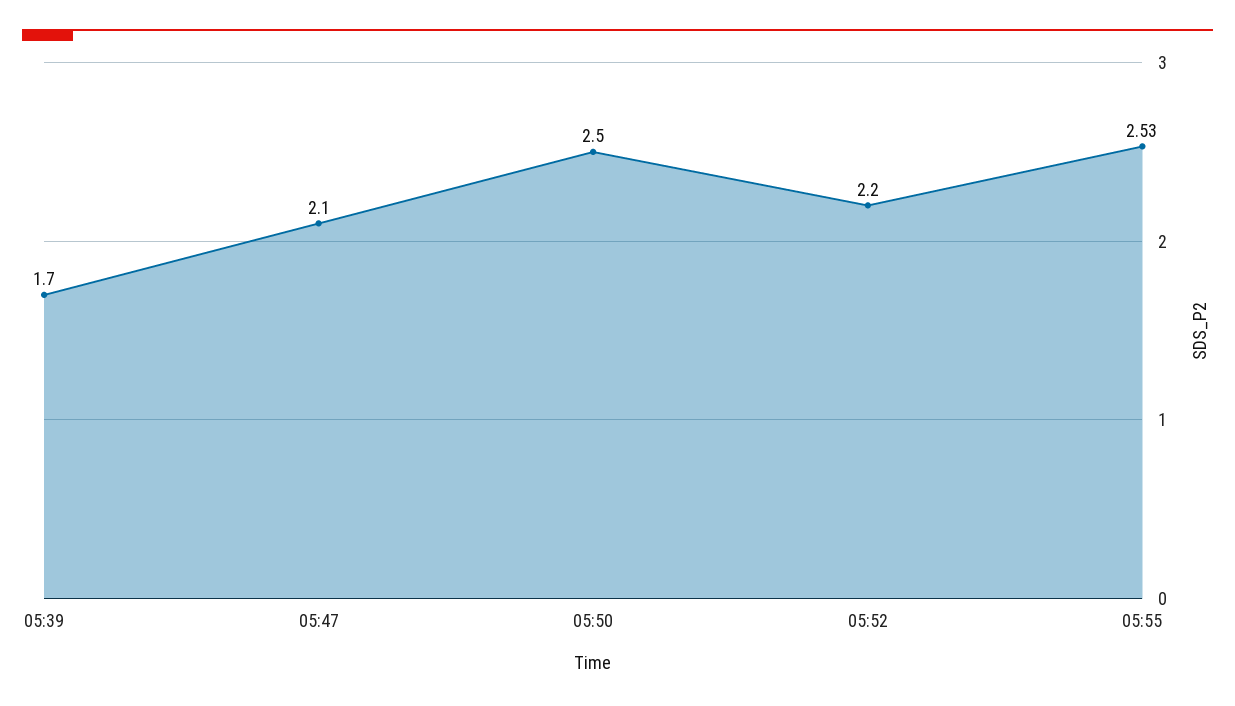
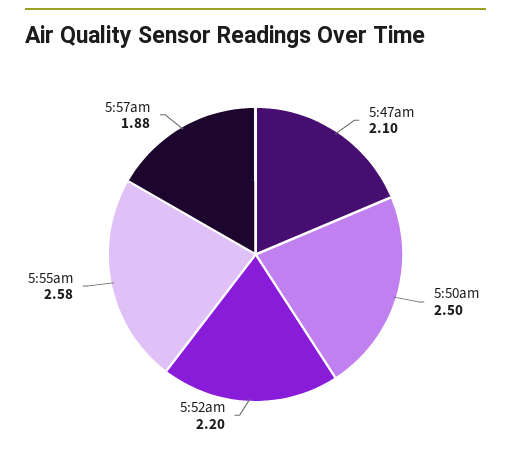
05:39: 1.7 -> none
05:55: 2.53 -> 2.58
5:57am: none -> 1.88

